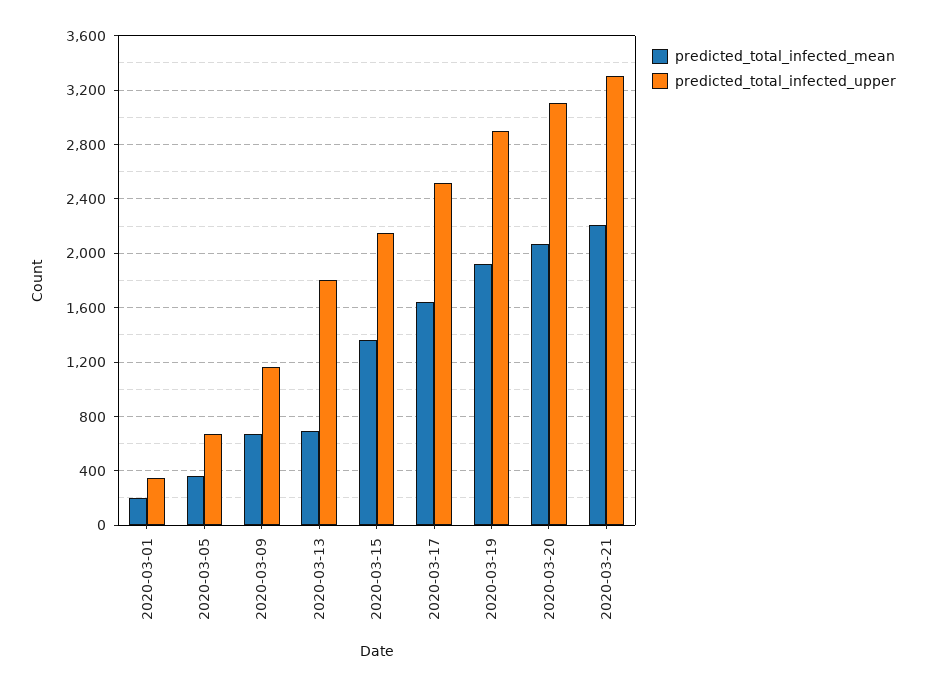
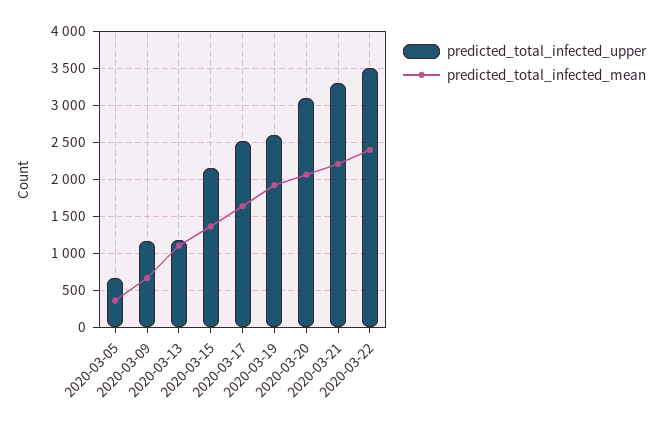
predicted_total_infected_mean, 2020-03-01: 200 -> none
predicted_total_infected_upper, 2020-03-01: 350 -> none
predicted_total_infected_mean, 2020-03-13: 700 -> 1100
predicted_total_infected_upper, 2020-03-13: 1800 -> 1200
predicted_total_infected_upper, 2020-03-19: 2900 -> 2600
predicted_total_infected_upper, 2020-03-22: none -> 3500
predicted_total_infected_mean, 2020-03-22: none -> 2400

